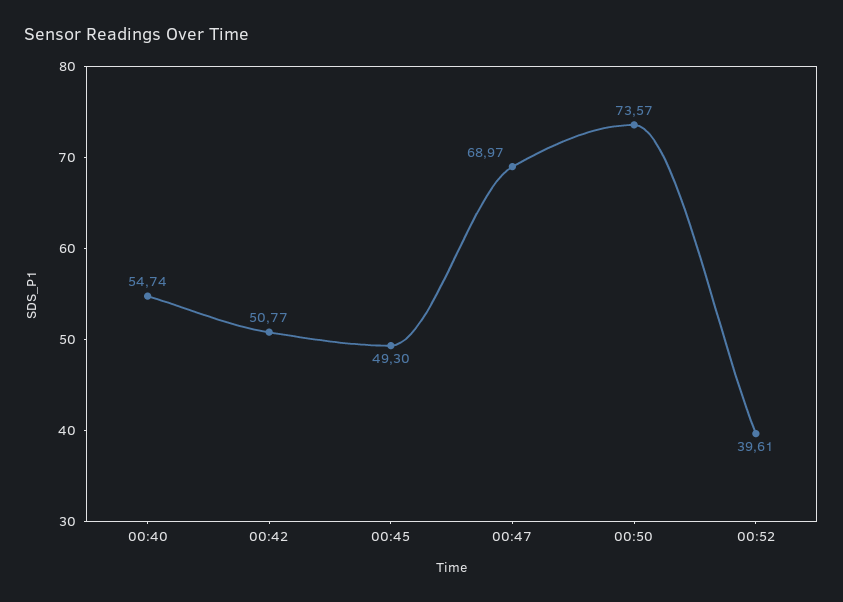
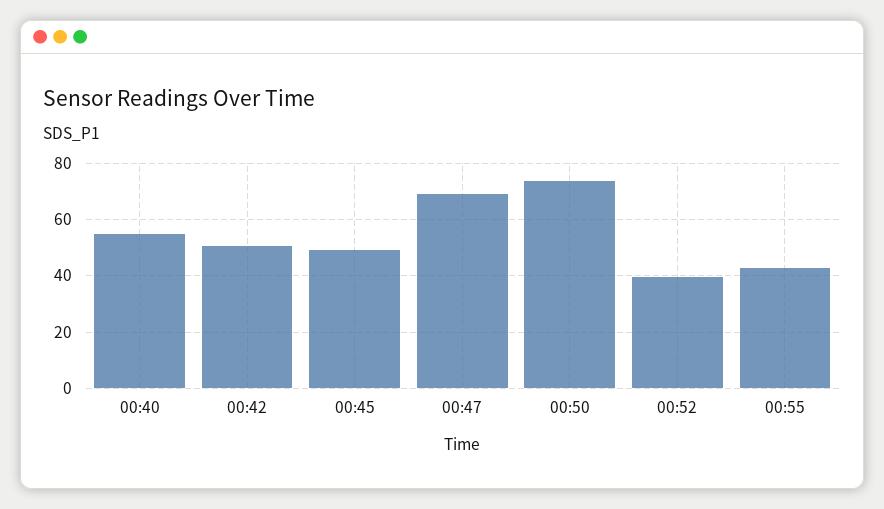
00:55: none -> 42.5

